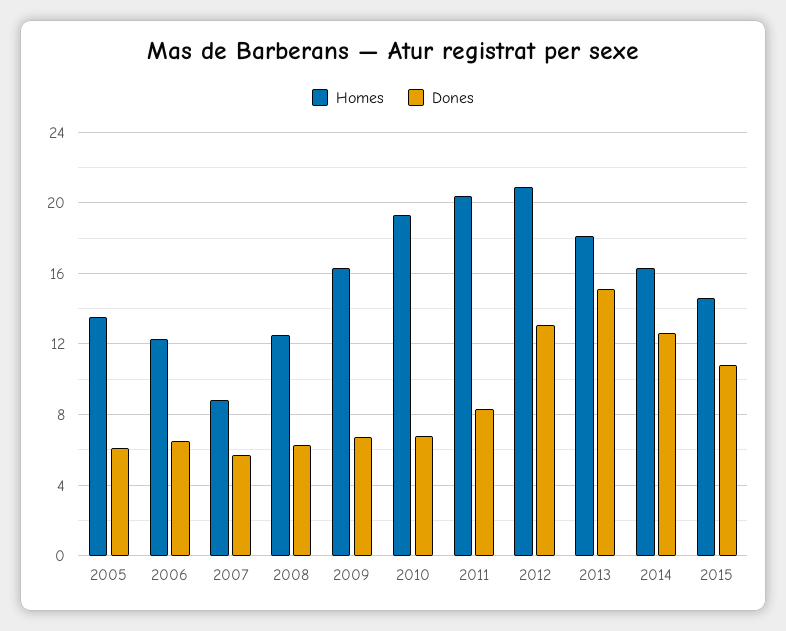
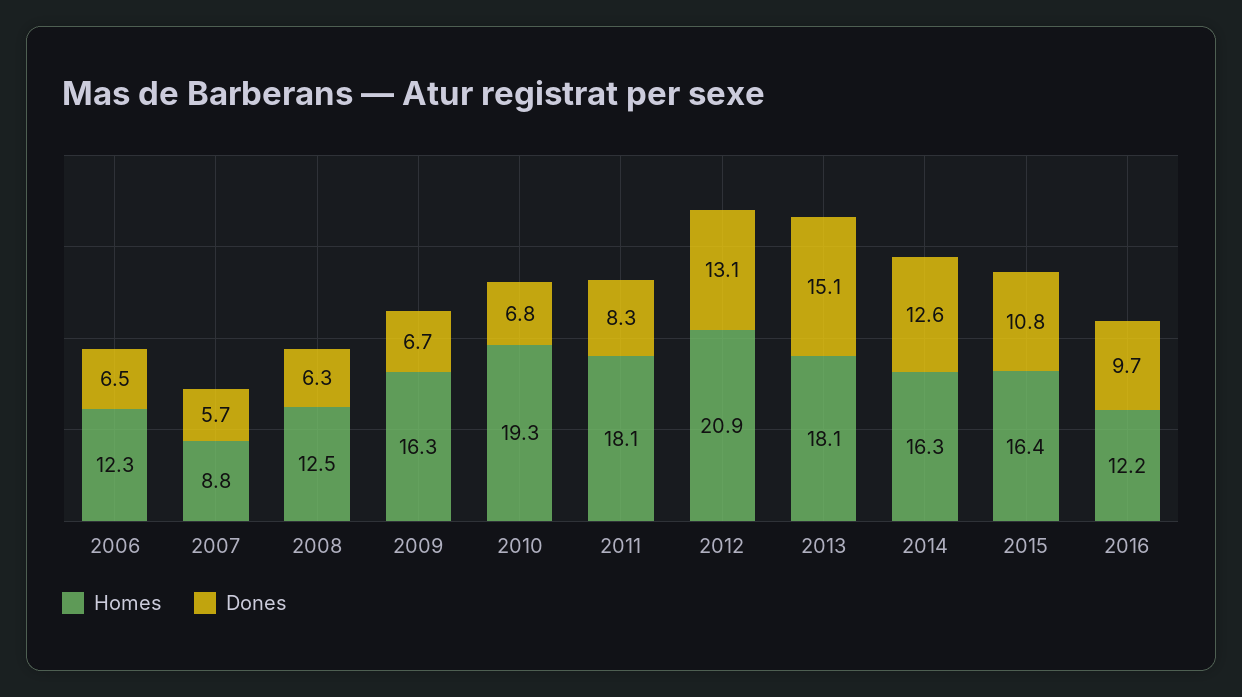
Homes, 2005: 13.5 -> none
Dones, 2005: 6 -> none
Homes, 2011: 20.5 -> 18.1
Homes, 2015: 14.5 -> 16.4
Homes, 2016: none -> 12.2
Dones, 2016: none -> 9.7

